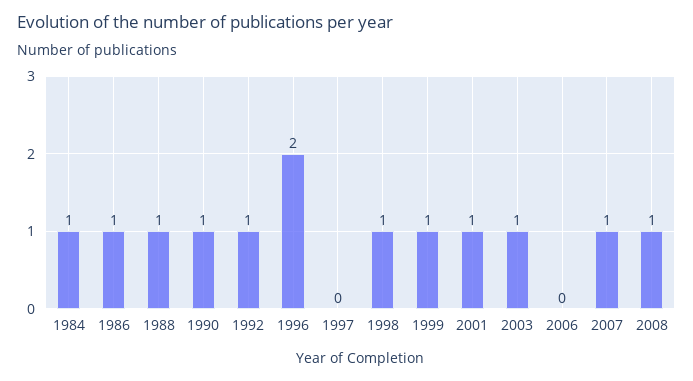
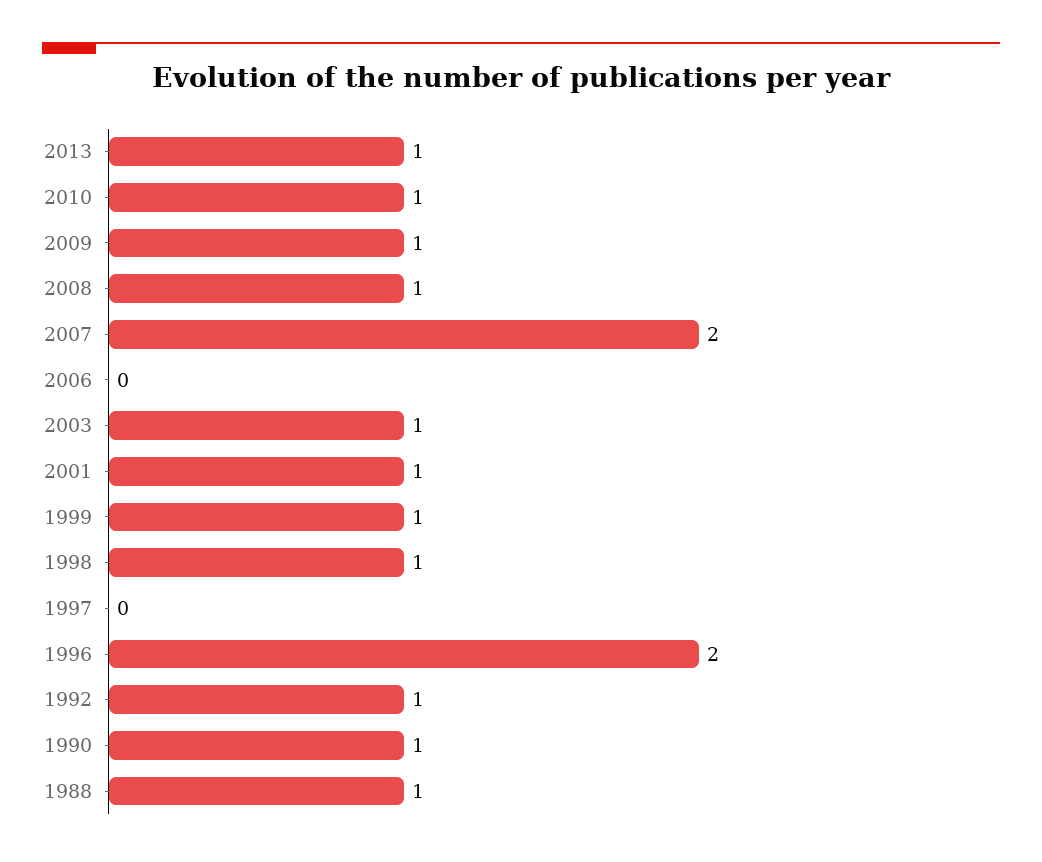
1984: 1 -> none
1986: 1 -> none
2007: 1 -> 2
2013: none -> 1
2010: none -> 1
2009: none -> 1

